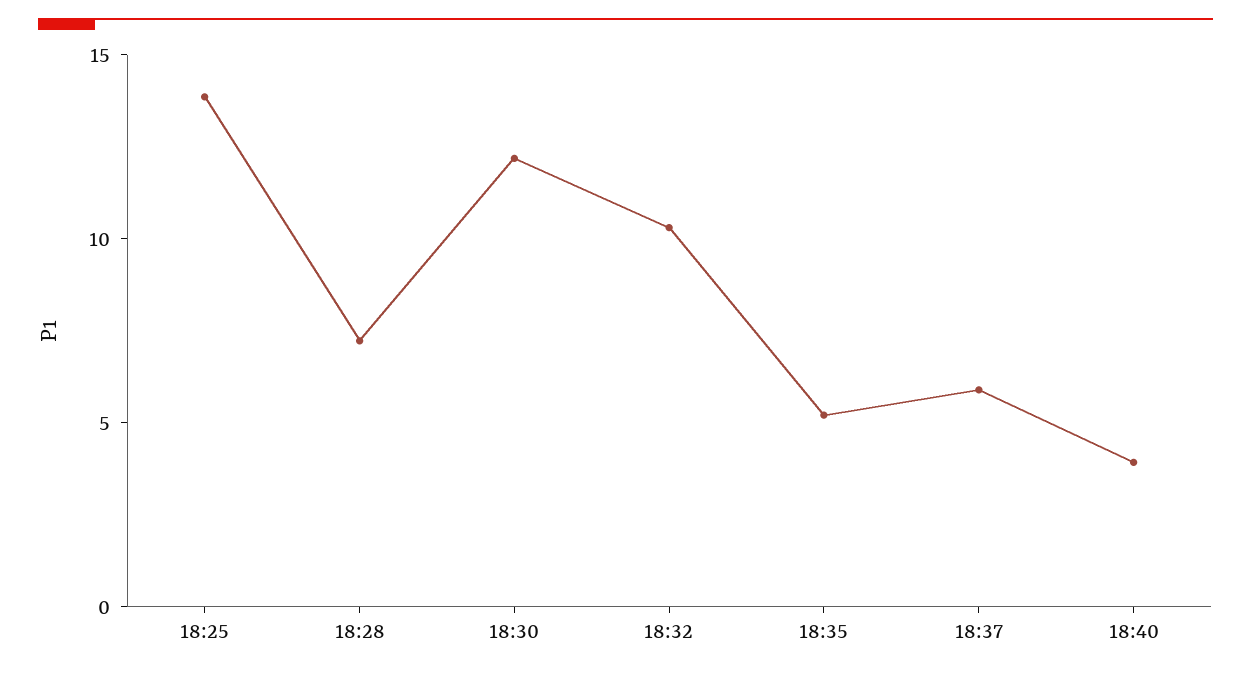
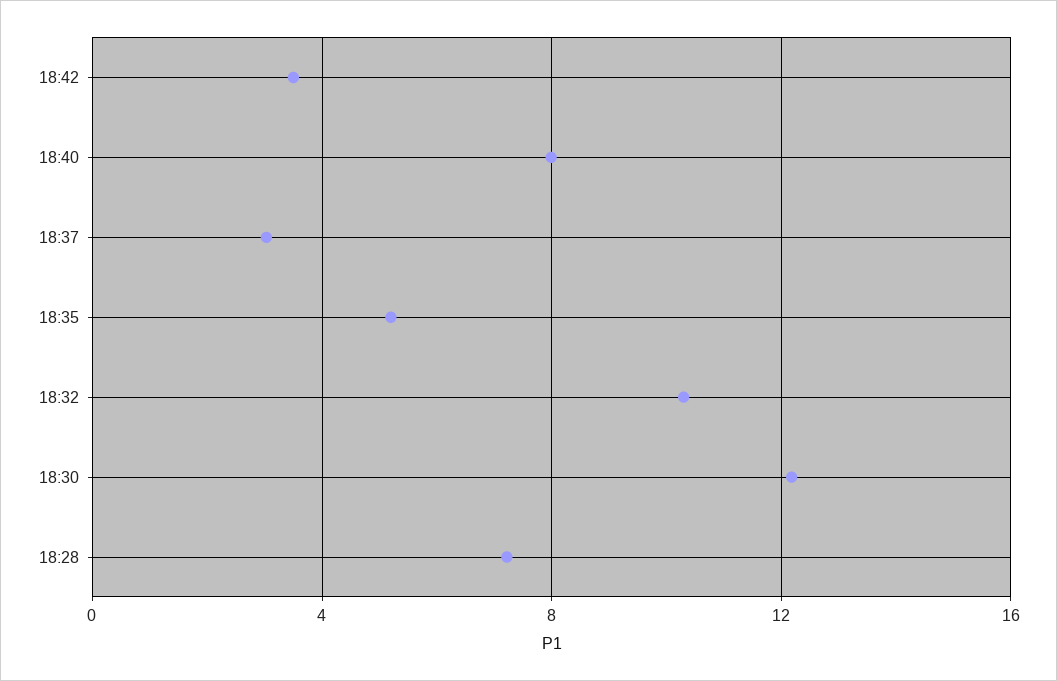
18:25: 14 -> none
18:37: 6 -> 3
18:40: 4 -> 8
18:42: none -> 3.5

